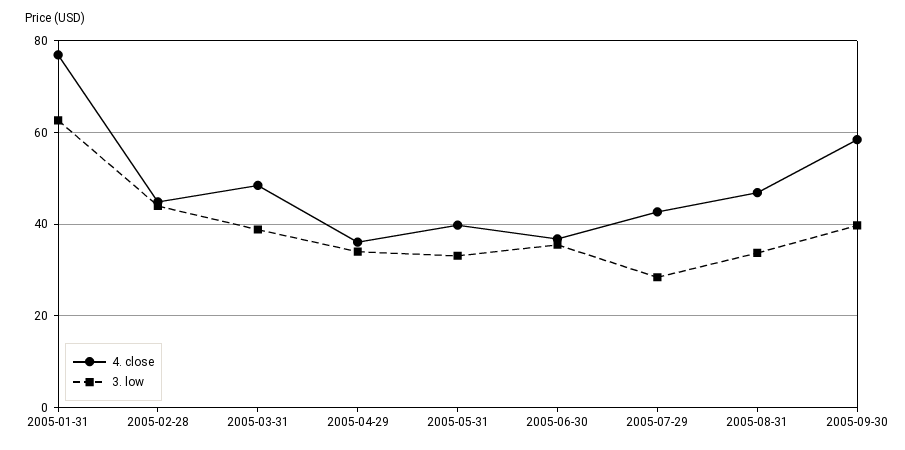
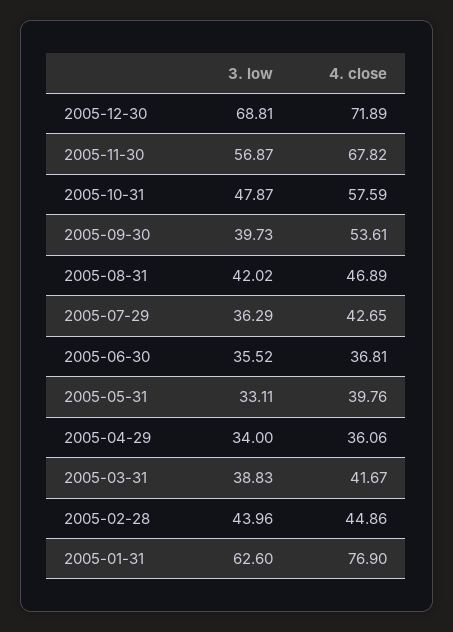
4. close, 2005-03-31: 48 -> 41.67
3. low, 2005-07-29: 28 -> 36.29
3. low, 2005-08-31: 34 -> 42.02
4. close, 2005-09-30: 58 -> 53.61
3. low, 2005-12-30: none -> 68.81
4. close, 2005-12-30: none -> 71.89
3. low, 2005-11-30: none -> 56.87
4. close, 2005-11-30: none -> 67.82
3. low, 2005-10-31: none -> 47.87
4. close, 2005-10-31: none -> 57.59

